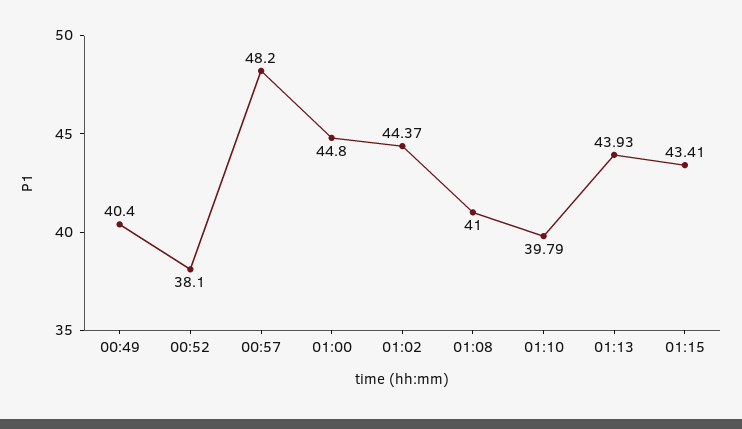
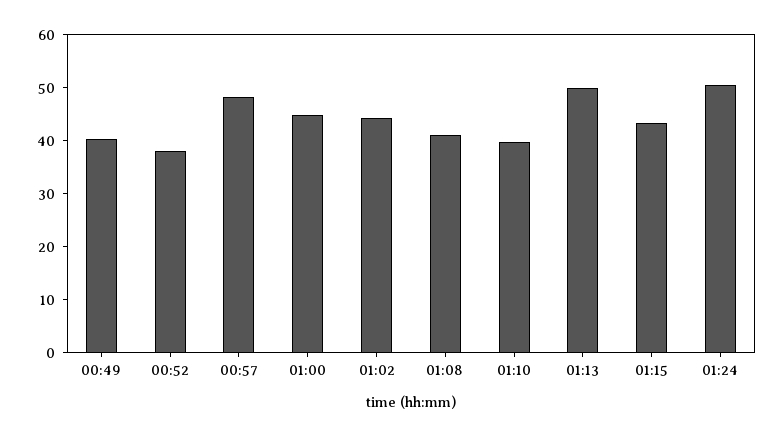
01:13: 43.93 -> 50
01:24: none -> 50

